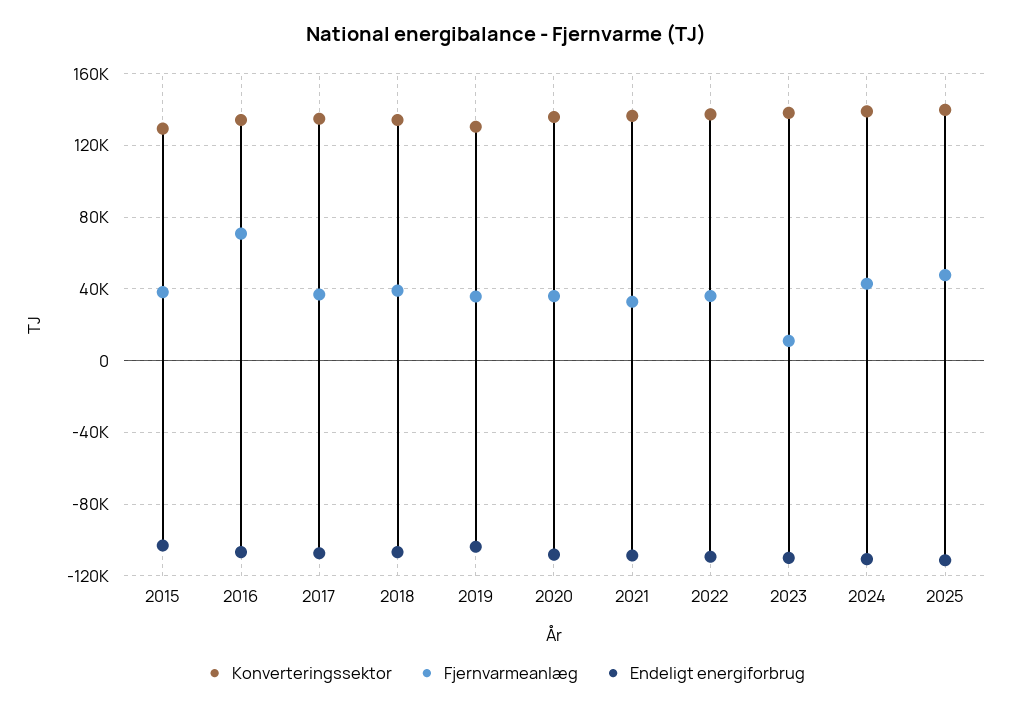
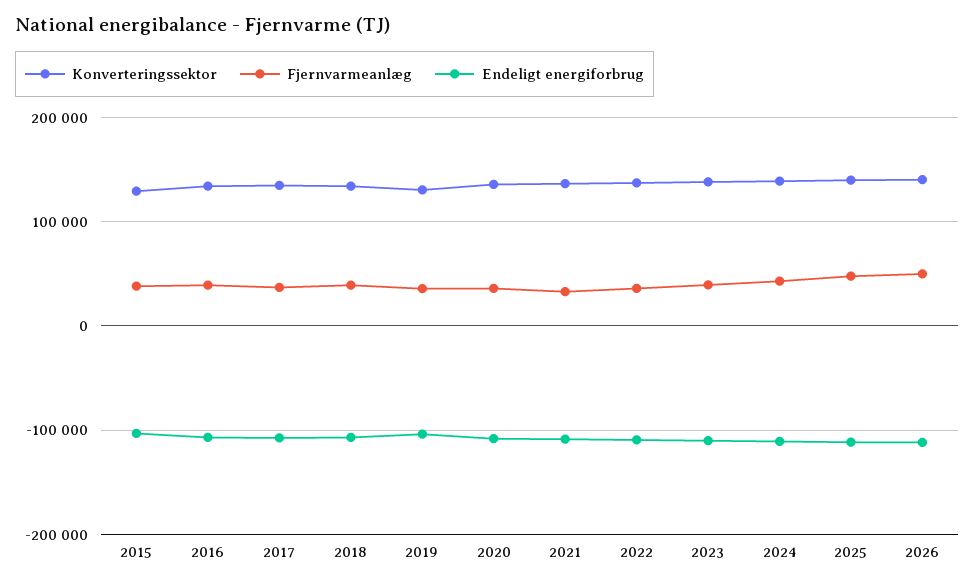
Fjernvarmeanlæg, 2016: 70000 -> 40000
Fjernvarmeanlæg, 2023: 10000 -> 40000
Konverteringssektor, 2026: none -> 140000
Fjernvarmeanlæg, 2026: none -> 50000
Endeligt energiforbrug, 2026: none -> -110000

